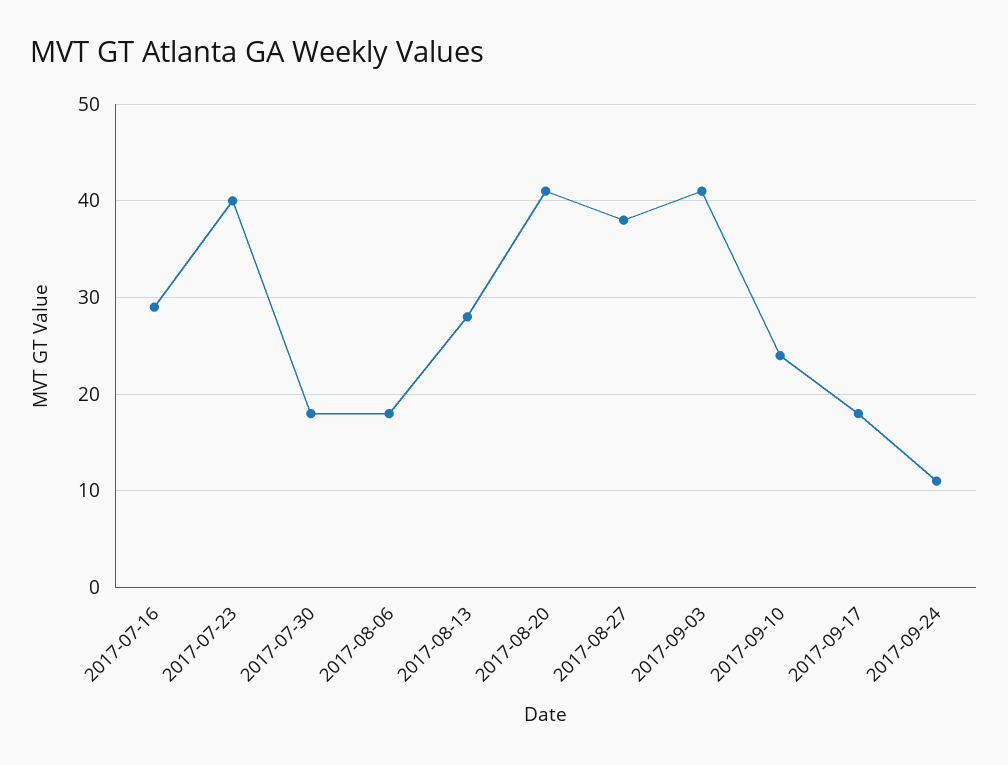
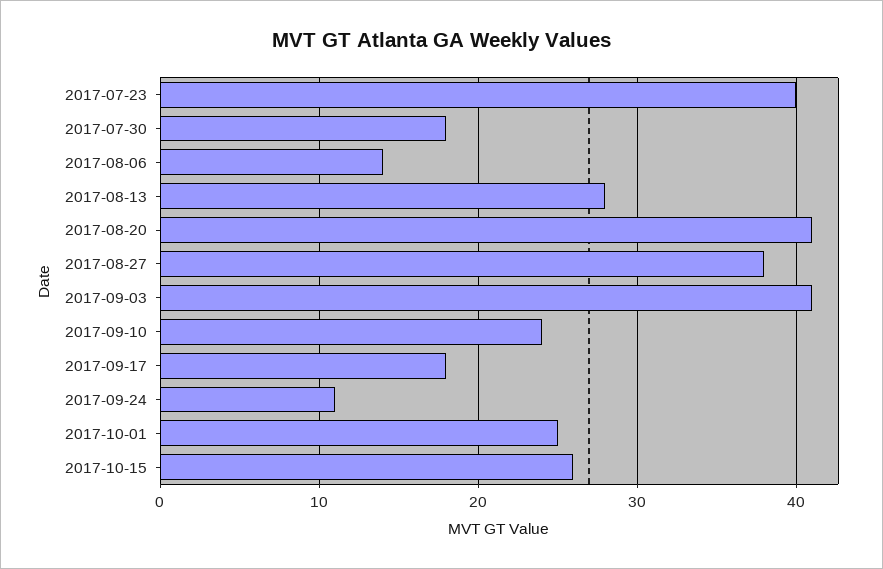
2017-07-16: 29 -> none
2017-08-06: 18 -> 14
2017-10-01: none -> 25
2017-10-15: none -> 26

